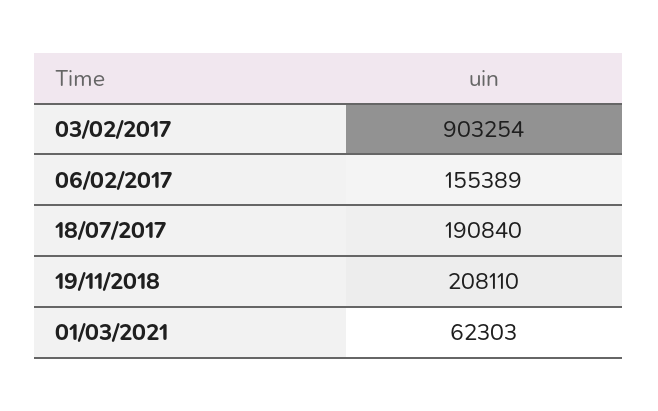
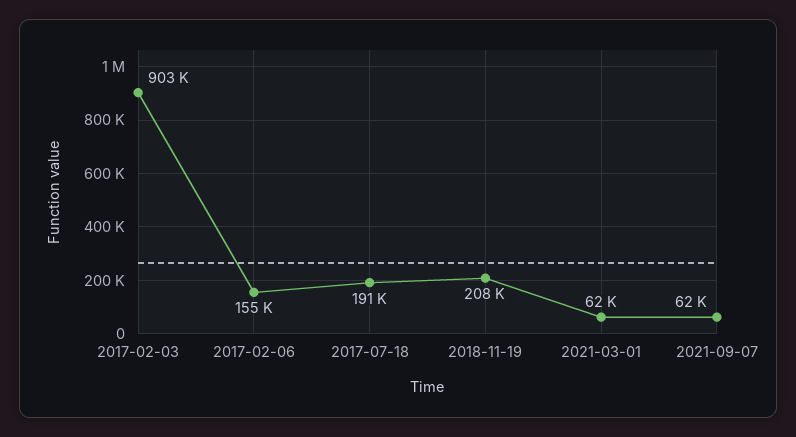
2021-09-07: none -> 62000

